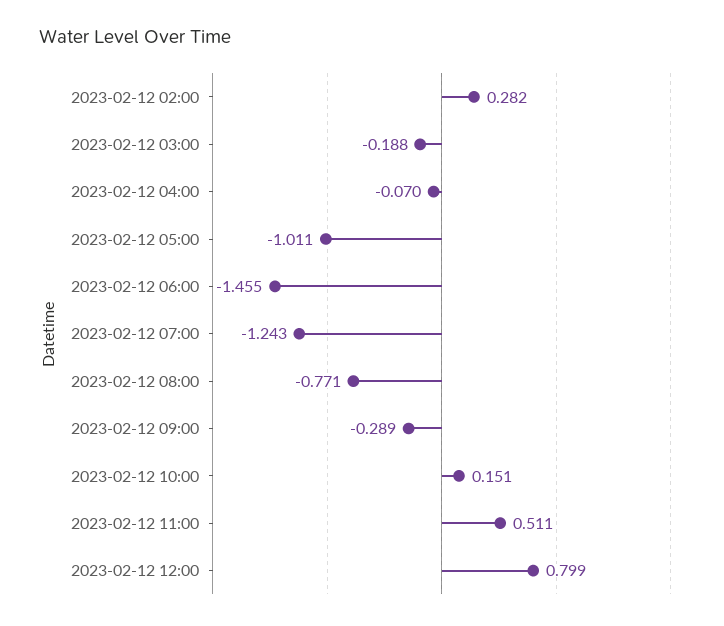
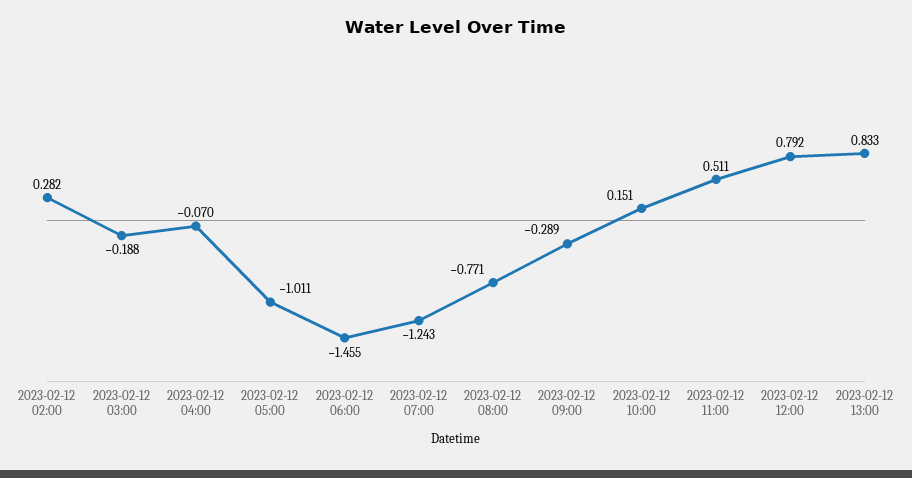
2023-02-12 12:00: 0.799 -> 0.792
2023-02-12 13:00: none -> 0.833

